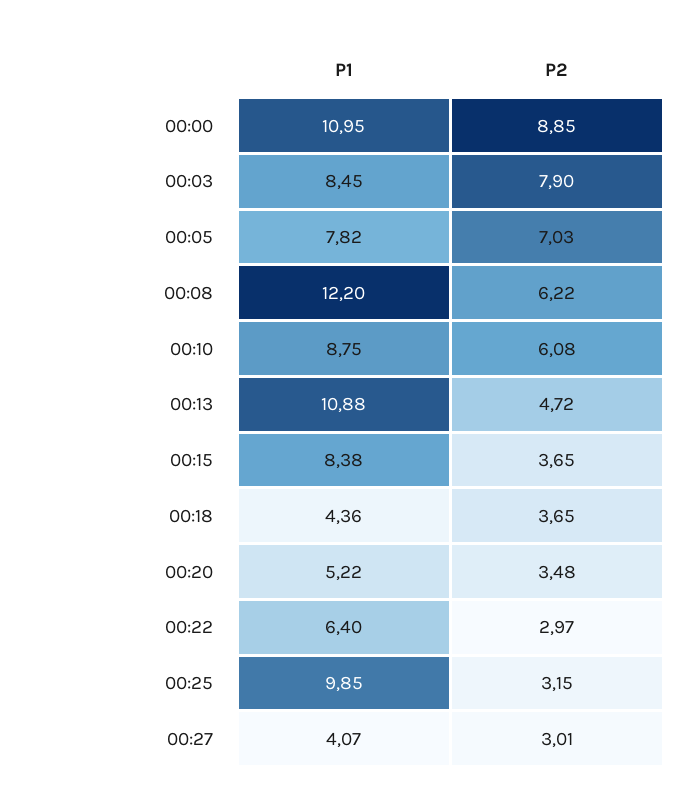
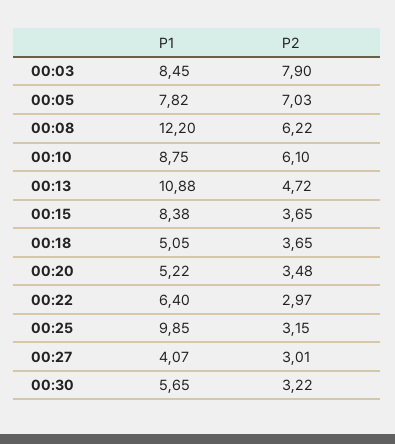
P1, 00:00: 10.95 -> none
P2, 00:00: 8.85 -> none
P2, 00:10: 6.08 -> 6.1
P1, 00:18: 4.36 -> 5.05
P1, 00:30: none -> 5.65
P2, 00:30: none -> 3.22

